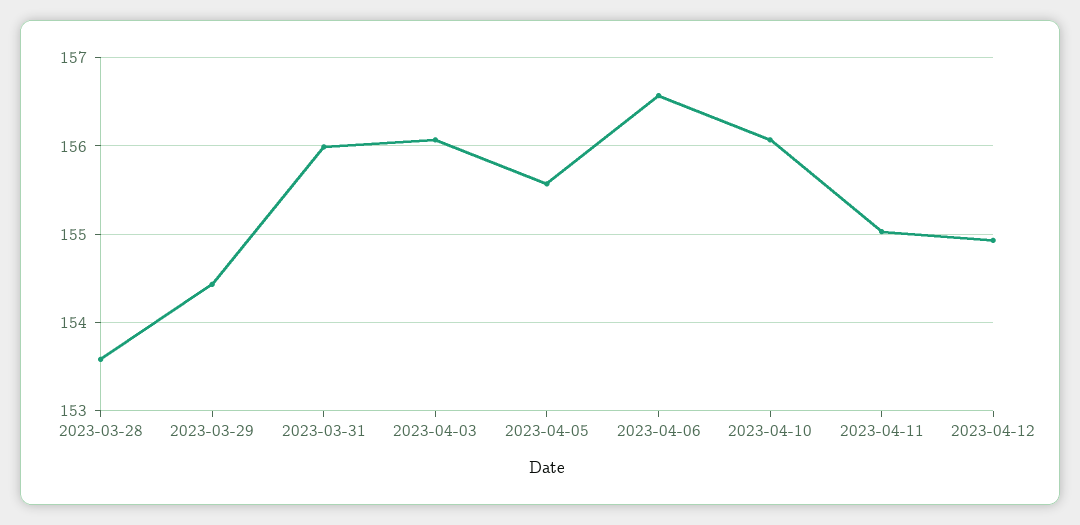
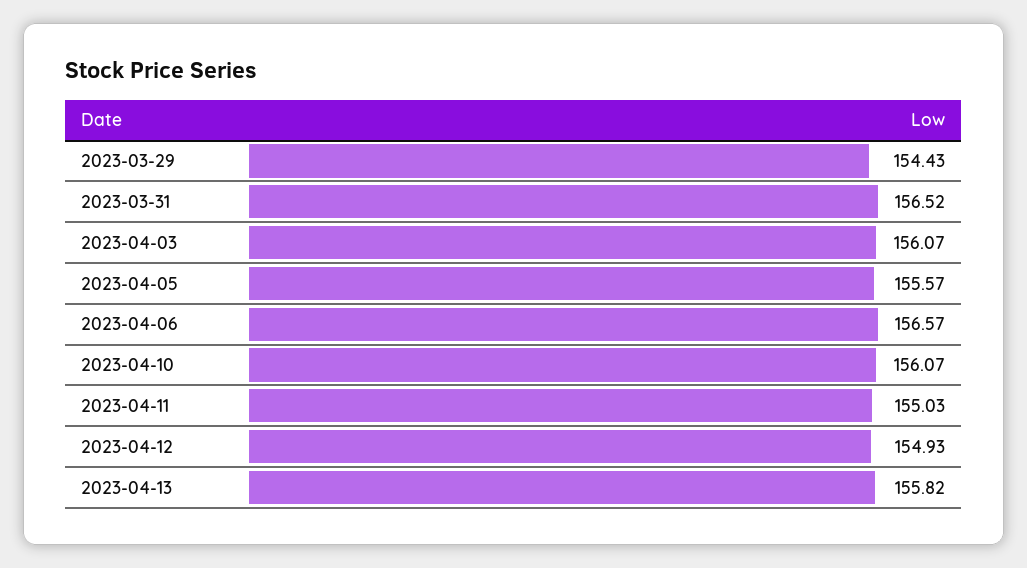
2023-03-28: 153.6 -> none
2023-03-31: 156 -> 156.52
2023-04-13: none -> 155.82

